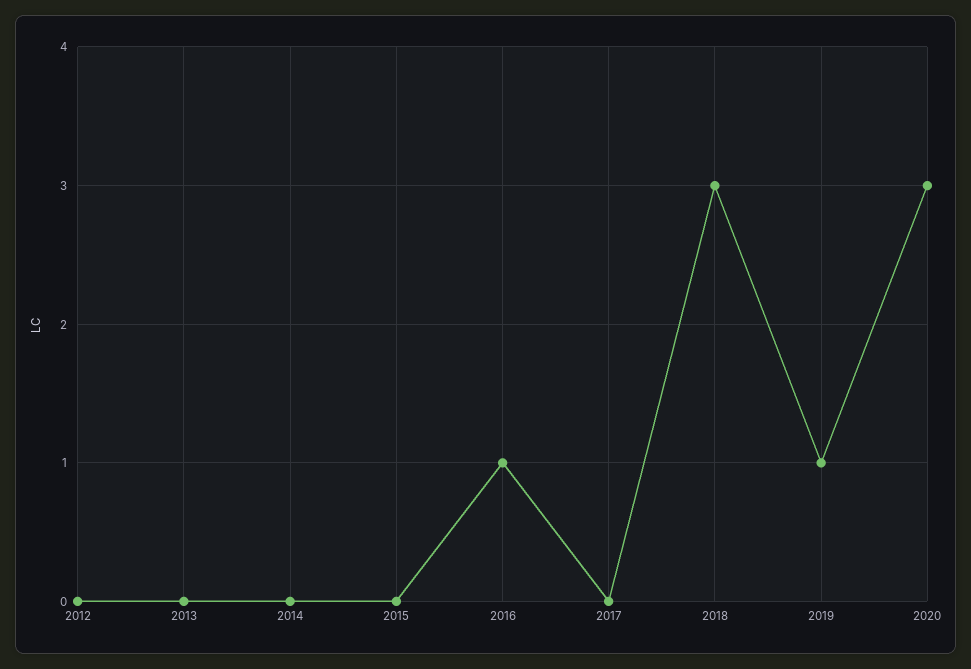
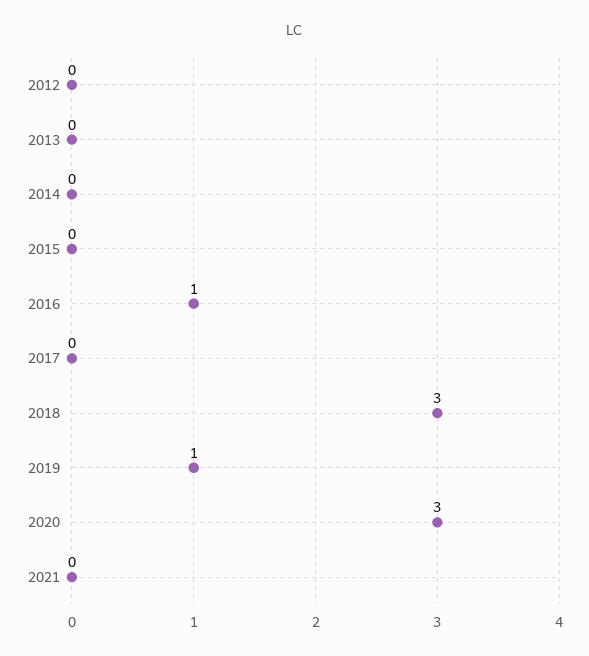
2021: none -> 0

